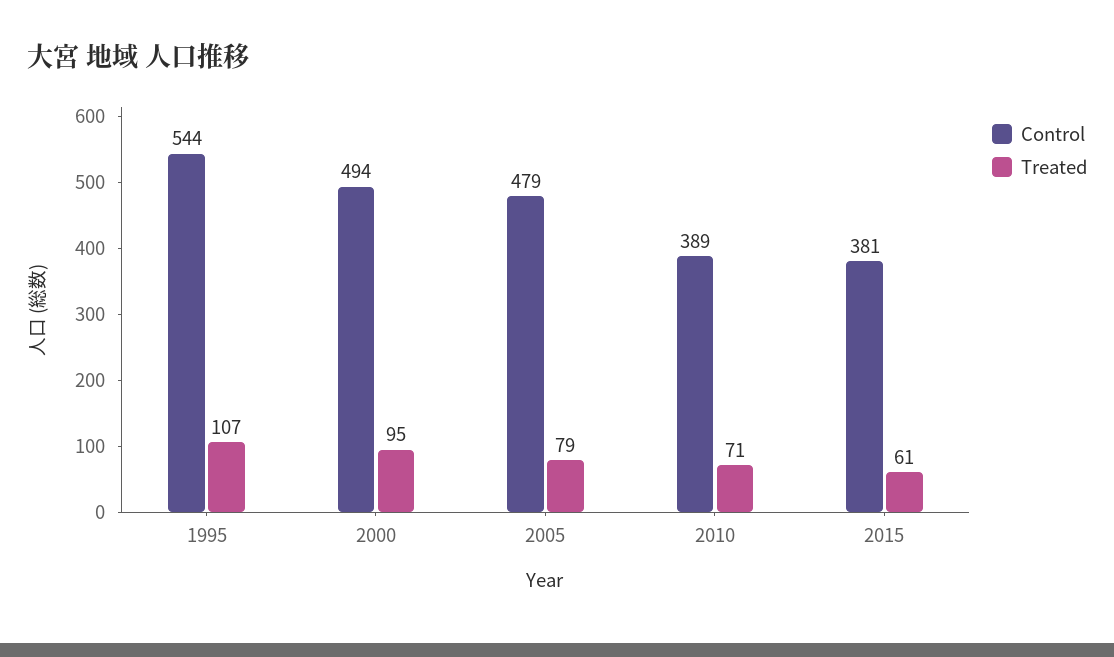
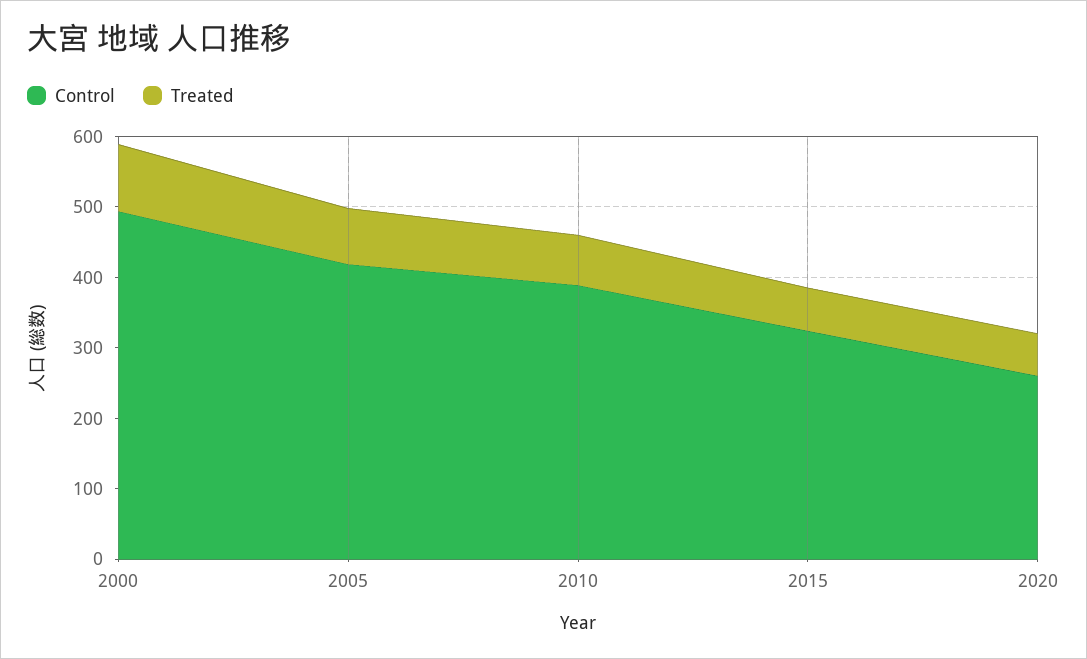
Control, 1995: 544 -> none
Treated, 1995: 107 -> none
Control, 2005: 479 -> 420
Control, 2015: 381 -> 320
Control, 2020: none -> 260
Treated, 2020: none -> 60

